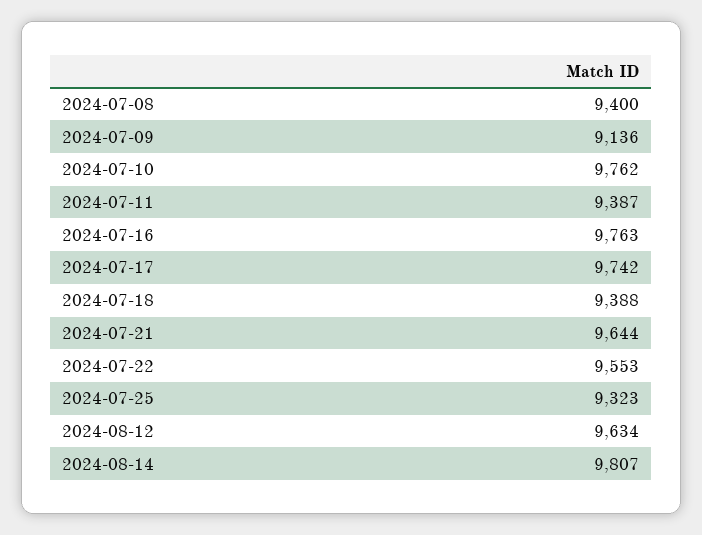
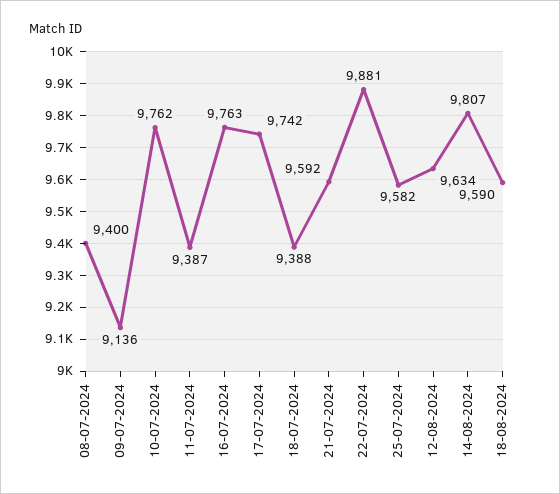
2024-07-21: 9644 -> 9592
2024-07-22: 9553 -> 9881
2024-07-25: 9323 -> 9582
18-08-2024: none -> 9590

